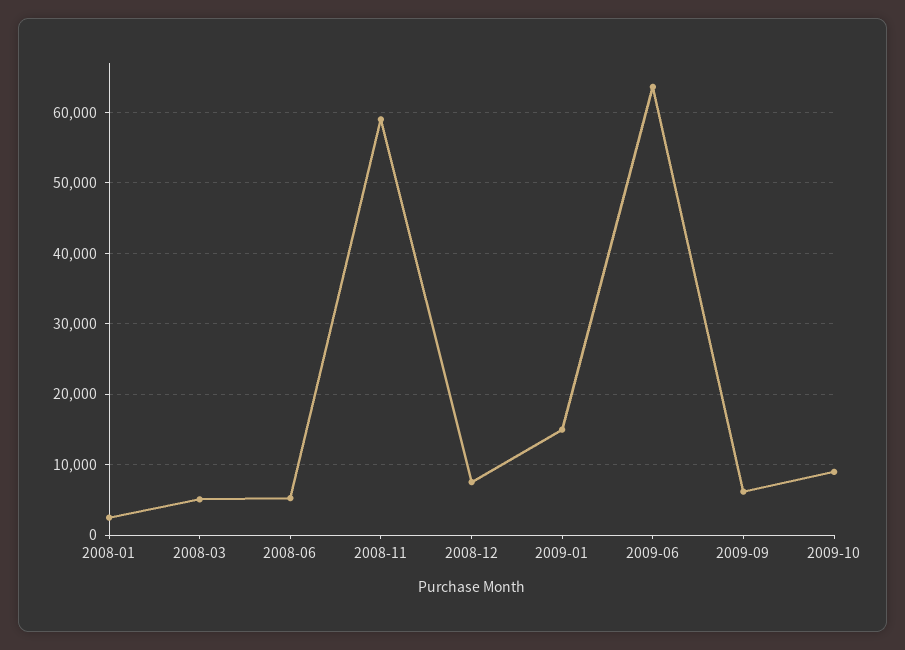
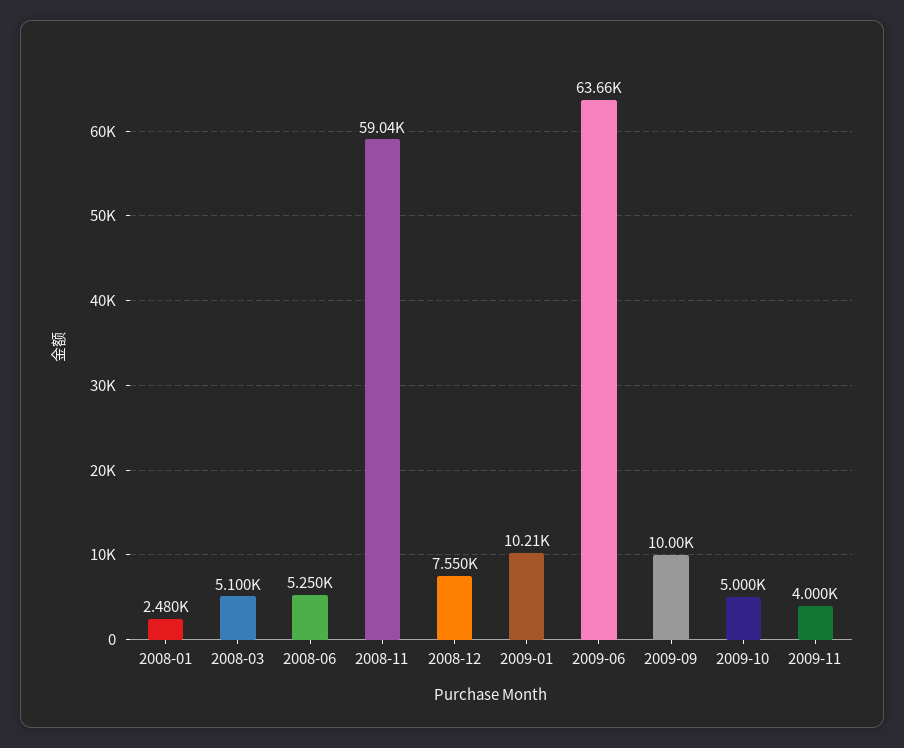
2009-01: 15000 -> 10210
2009-09: 6000 -> 10000
2009-10: 9000 -> 5000
2009-11: none -> 4000

